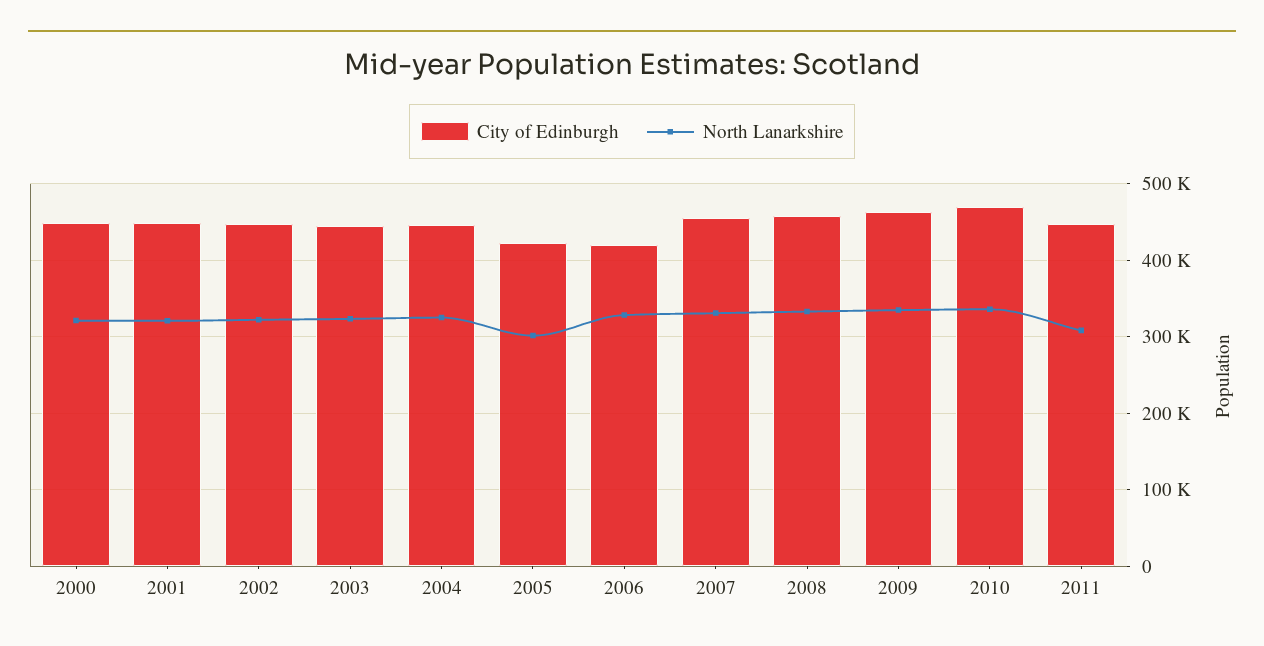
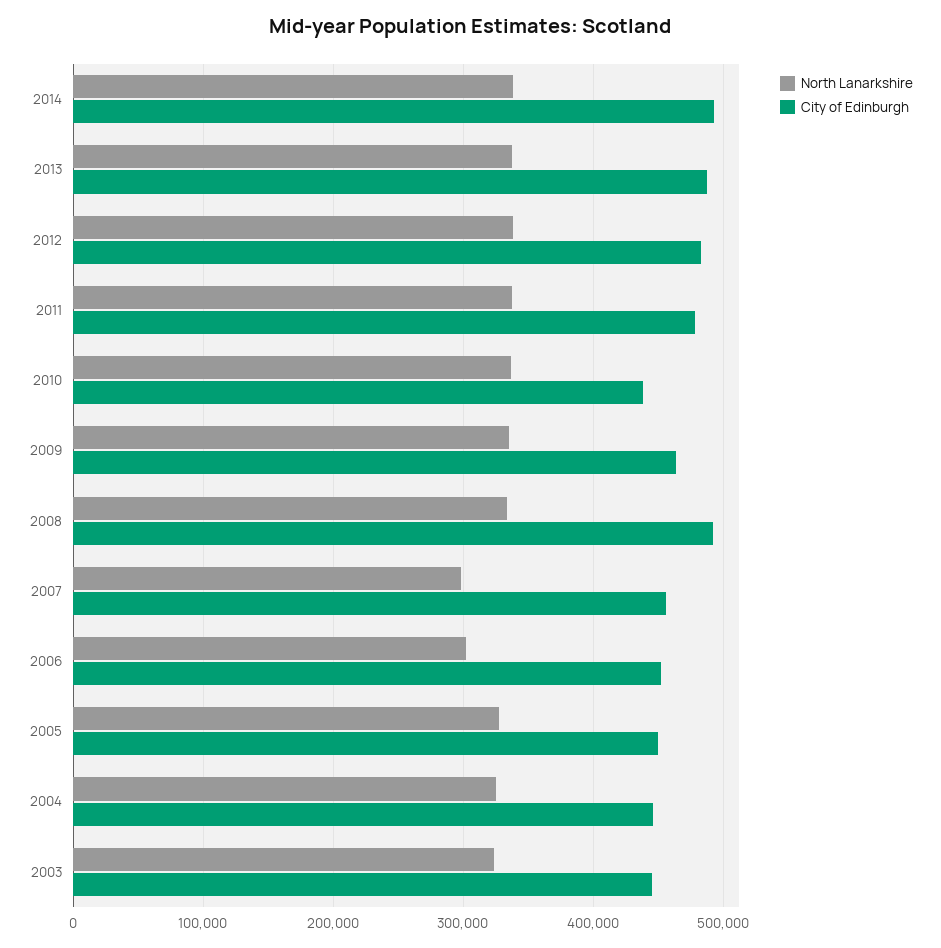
City of Edinburgh, 2000: 450000 -> none
North Lanarkshire, 2000: 320000 -> none
City of Edinburgh, 2001: 450000 -> none
North Lanarkshire, 2001: 320000 -> none
City of Edinburgh, 2002: 450000 -> none
North Lanarkshire, 2002: 320000 -> none
City of Edinburgh, 2005: 420000 -> 450000
North Lanarkshire, 2005: 300000 -> 330000
City of Edinburgh, 2006: 420000 -> 450000
North Lanarkshire, 2006: 330000 -> 300000
North Lanarkshire, 2007: 330000 -> 300000
City of Edinburgh, 2008: 460000 -> 490000
City of Edinburgh, 2010: 470000 -> 440000
City of Edinburgh, 2011: 450000 -> 480000
North Lanarkshire, 2011: 310000 -> 340000
North Lanarkshire, 2014: none -> 340000
City of Edinburgh, 2014: none -> 490000
North Lanarkshire, 2013: none -> 340000
City of Edinburgh, 2013: none -> 490000
North Lanarkshire, 2012: none -> 340000
City of Edinburgh, 2012: none -> 480000

